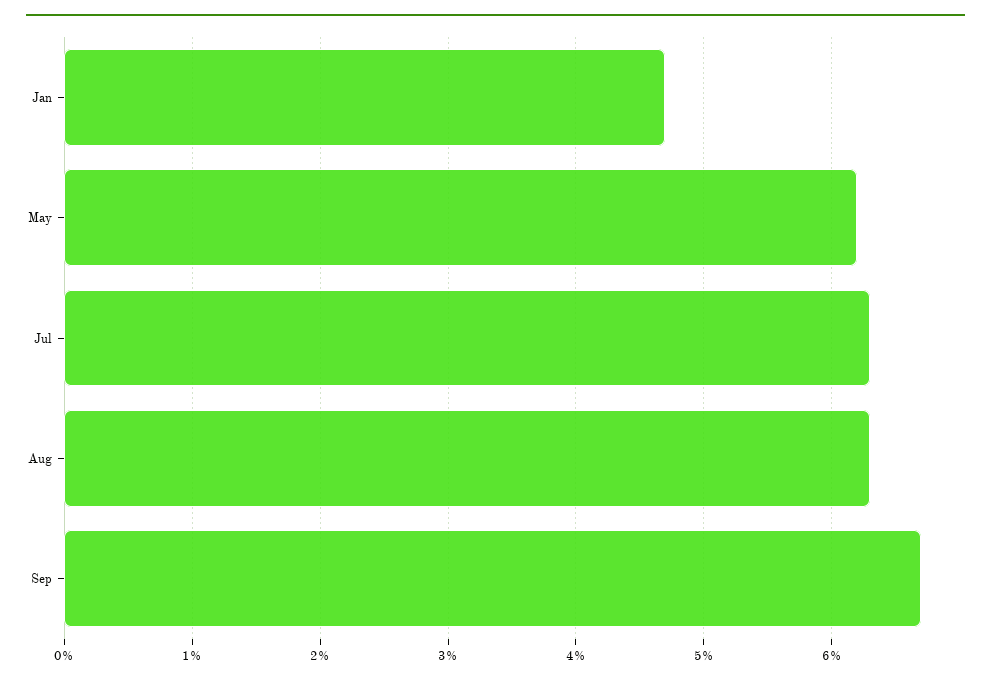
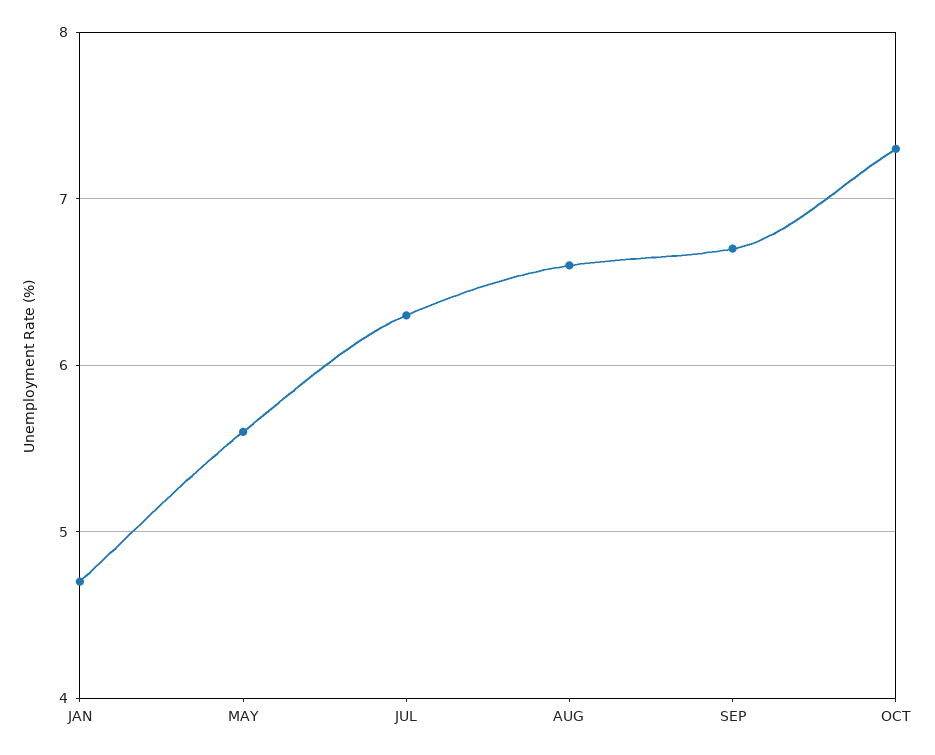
May: 6.2 -> 5.6
Aug: 6.3 -> 6.6
OCT: none -> 7.3

